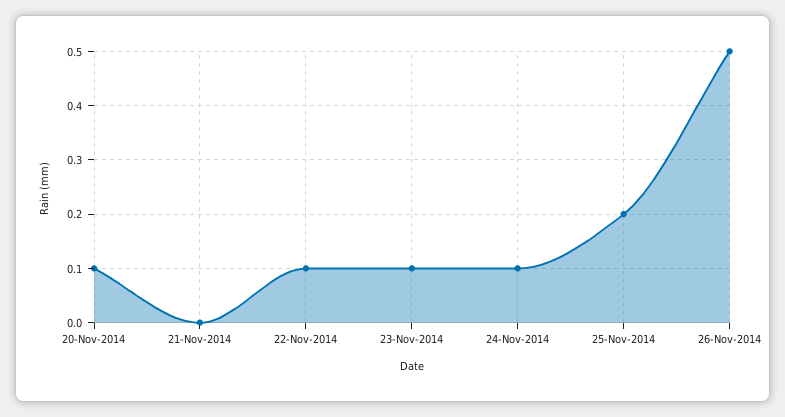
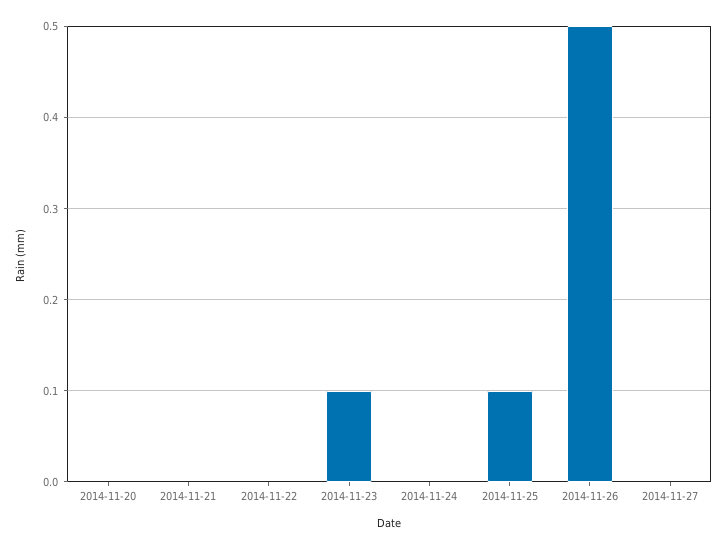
20-Nov-2014: 0.1 -> 0
22-Nov-2014: 0.1 -> 0
24-Nov-2014: 0.1 -> 0
25-Nov-2014: 0.2 -> 0.1
2014-11-27: none -> 0

